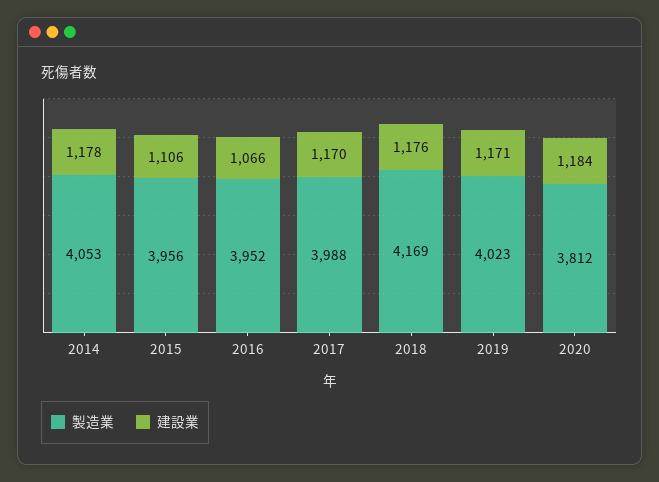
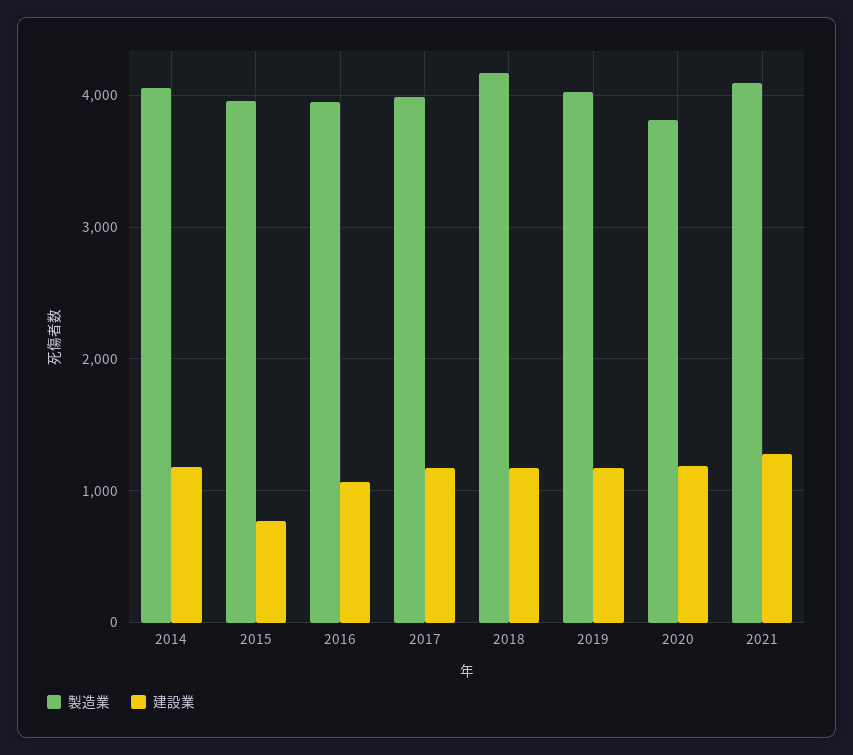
建設業, 2015: 1106 -> 800
製造業, 2021: none -> 4100
建設業, 2021: none -> 1300

